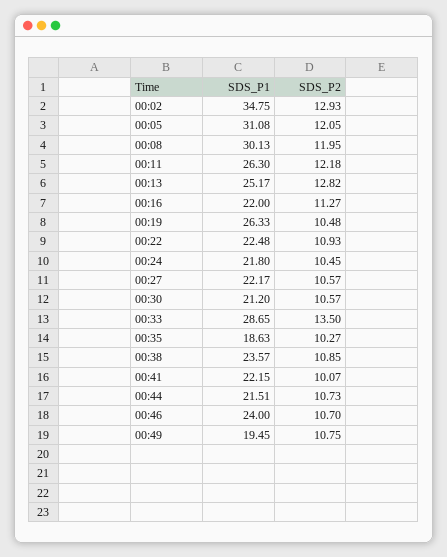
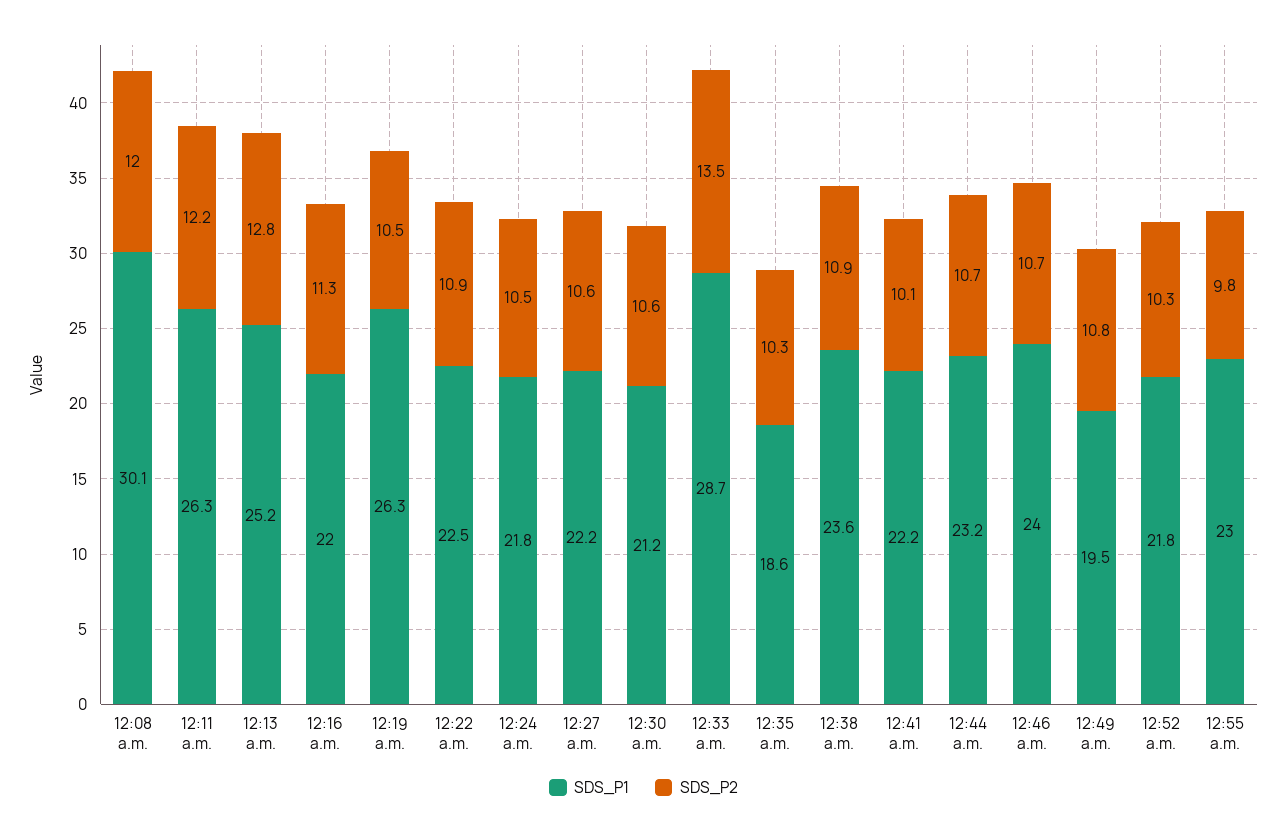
SDS_P1, 00:02: 34.75 -> none
SDS_P2, 00:02: 12.93 -> none
SDS_P1, 00:05: 31.08 -> none
SDS_P2, 00:05: 12.05 -> none
SDS_P1, 00:44: 21.51 -> 23.2
SDS_P1, 12:52 a.m.: none -> 21.8
SDS_P2, 12:52 a.m.: none -> 10.3
SDS_P1, 12:55 a.m.: none -> 23
SDS_P2, 12:55 a.m.: none -> 9.8

